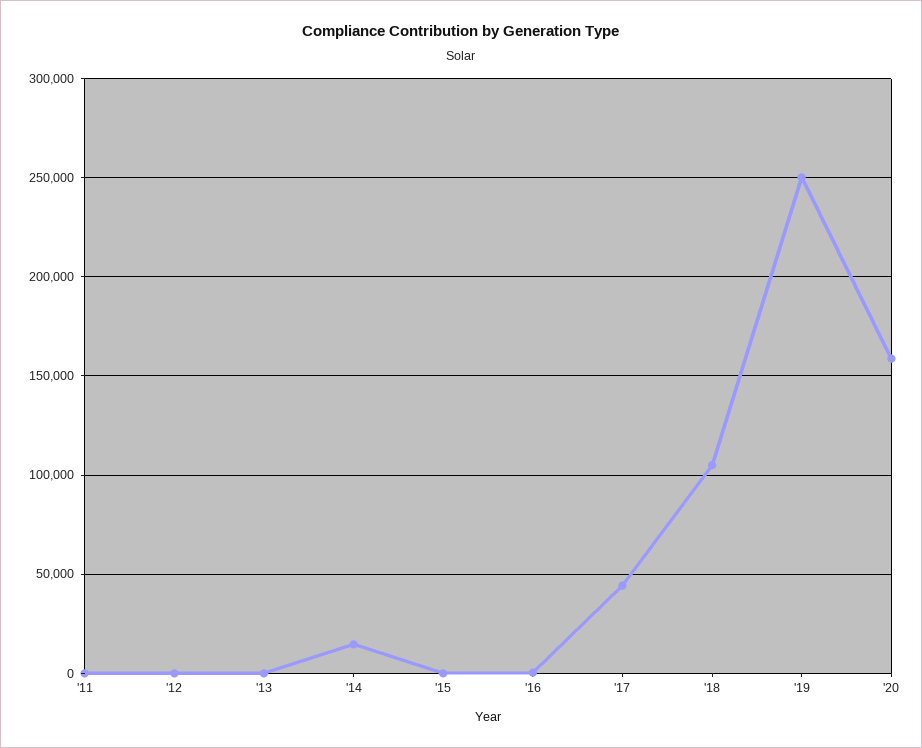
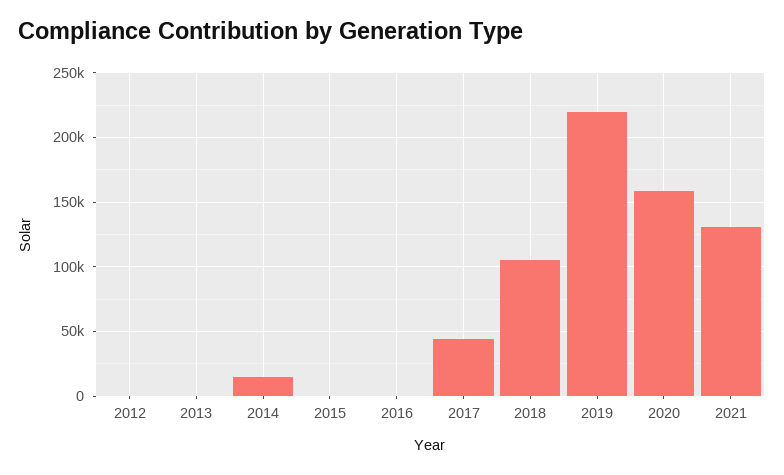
'11: 0 -> none
'19: 250000 -> 220000
2021: none -> 130000

